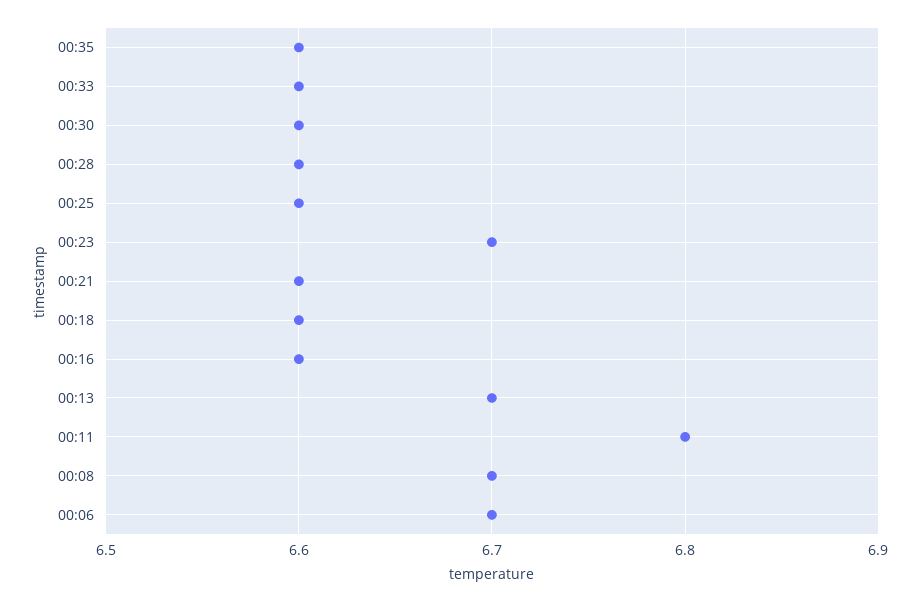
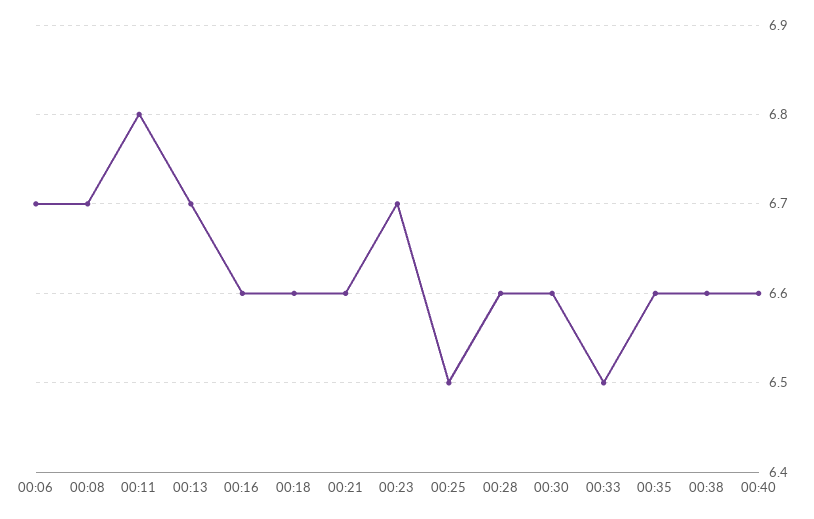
00:33: 6.6 -> 6.5
00:25: 6.6 -> 6.5
00:38: none -> 6.6
00:40: none -> 6.6

